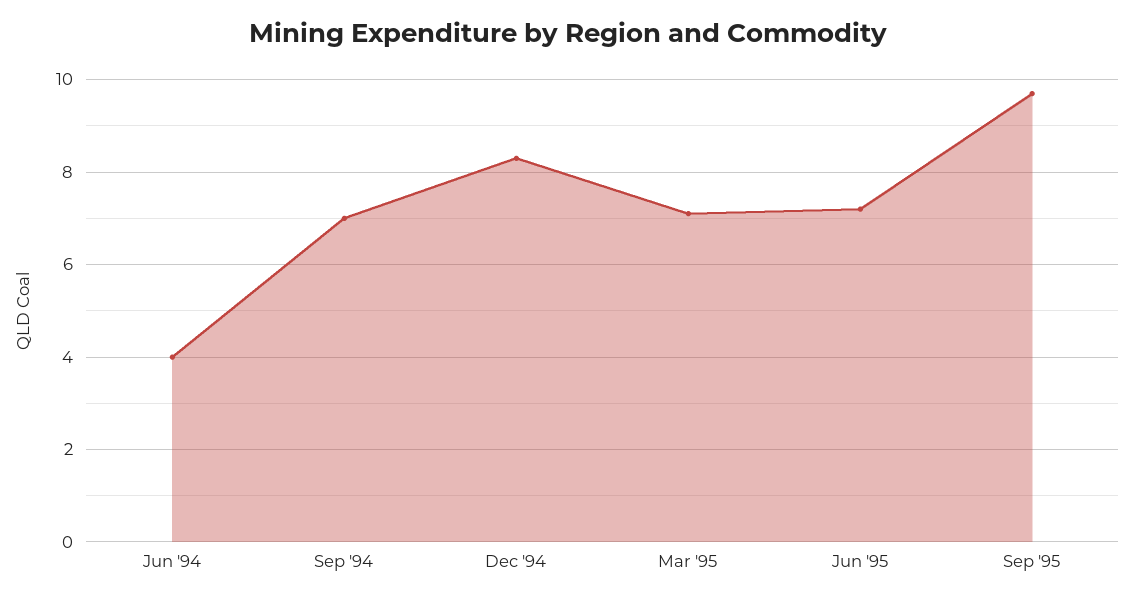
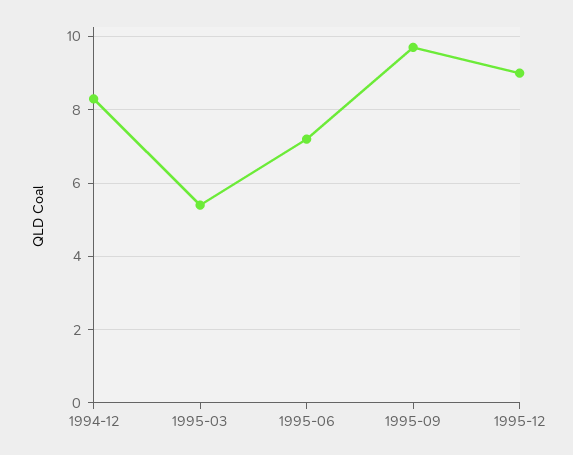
Jun '94: 4 -> none
Sep '94: 7 -> none
Mar '95: 7 -> 5.5
1995-12: none -> 9

